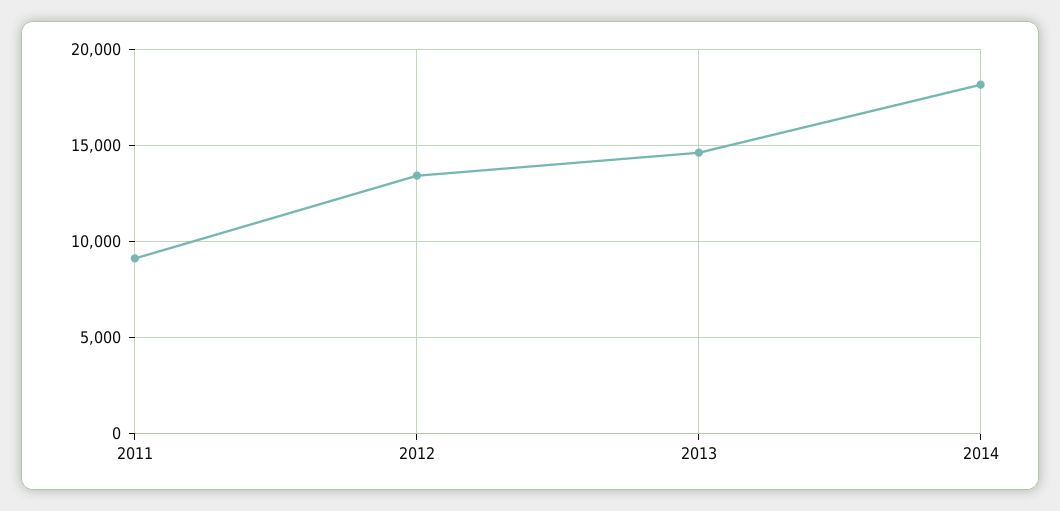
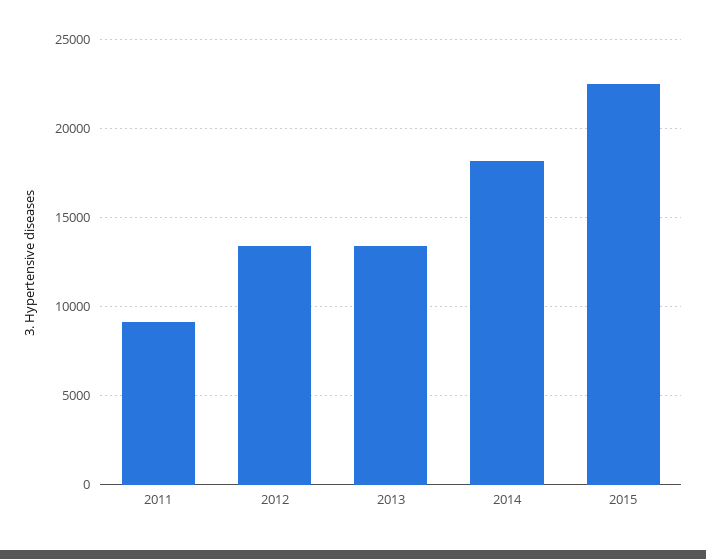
2013: 14500 -> 13500
2015: none -> 22500

